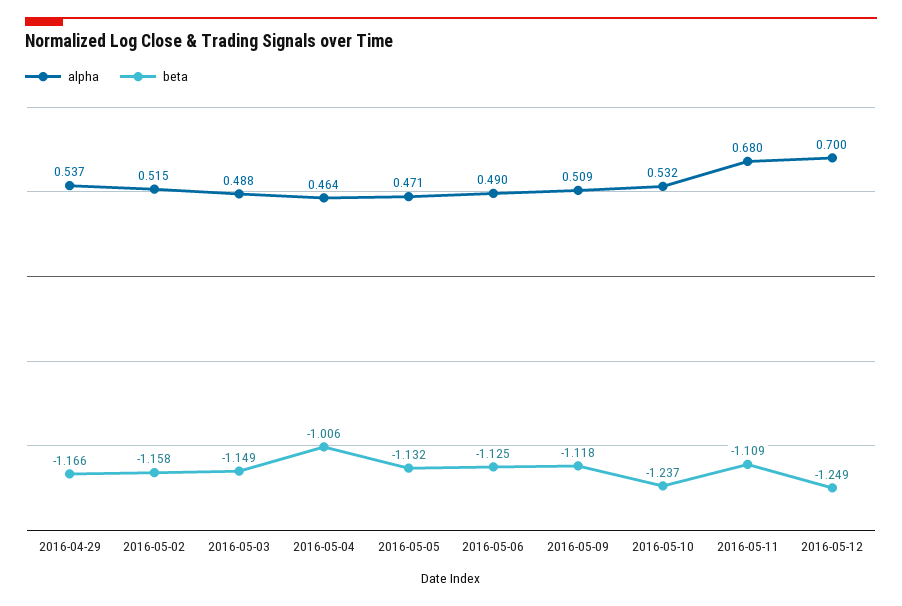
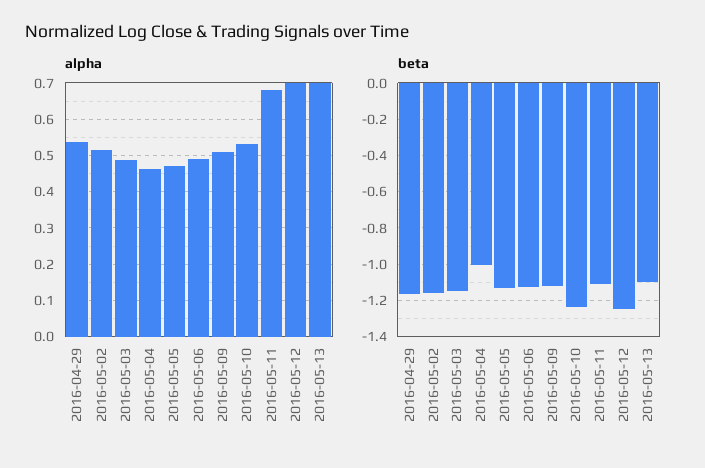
alpha, 2016-05-13: none -> 0.7
beta, 2016-05-13: none -> -1.1

